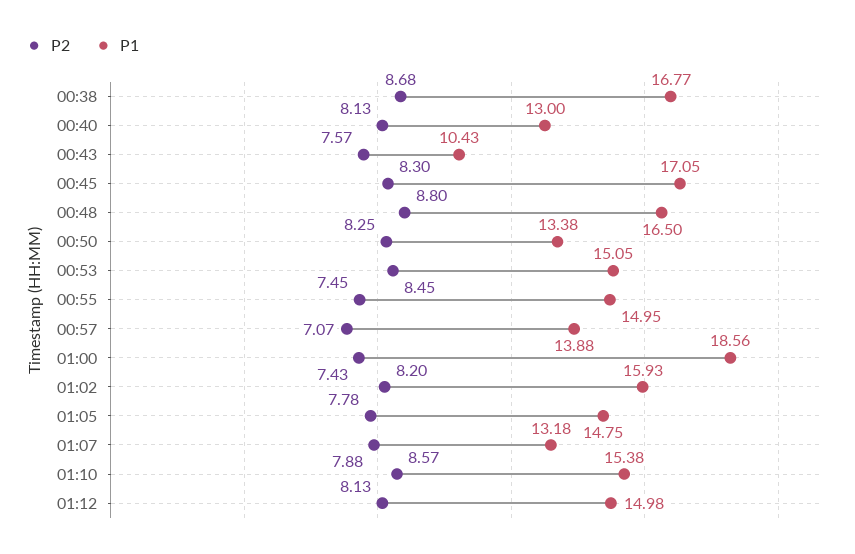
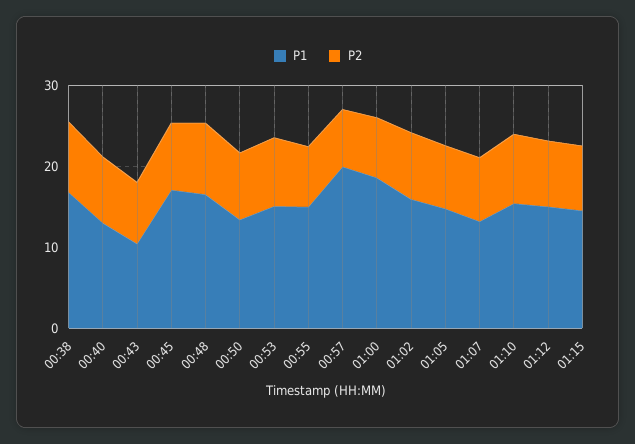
P1, 00:57: 13.88 -> 20
P1, 01:15: none -> 14
P2, 01:15: none -> 8

